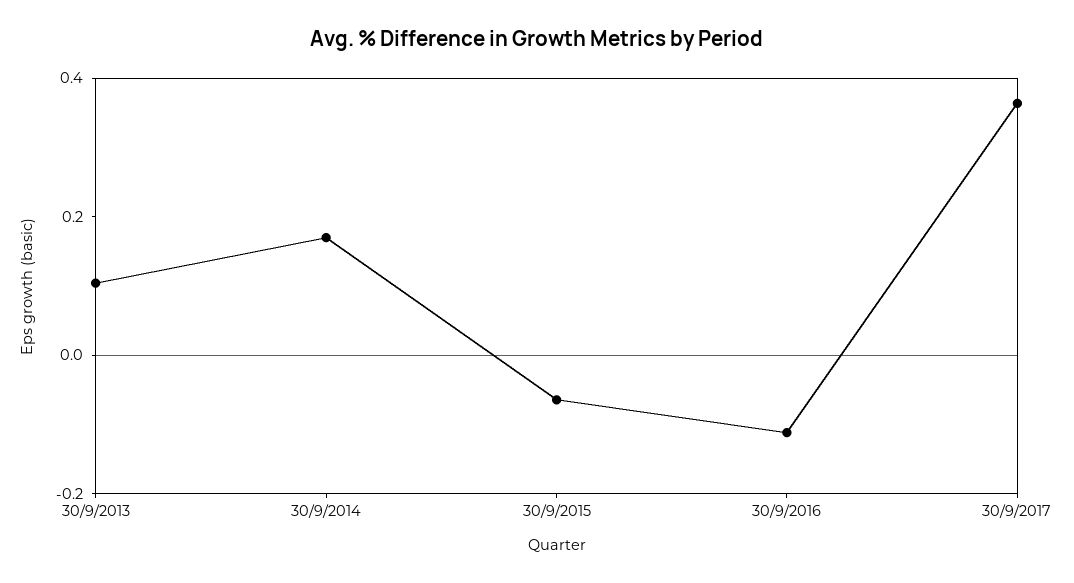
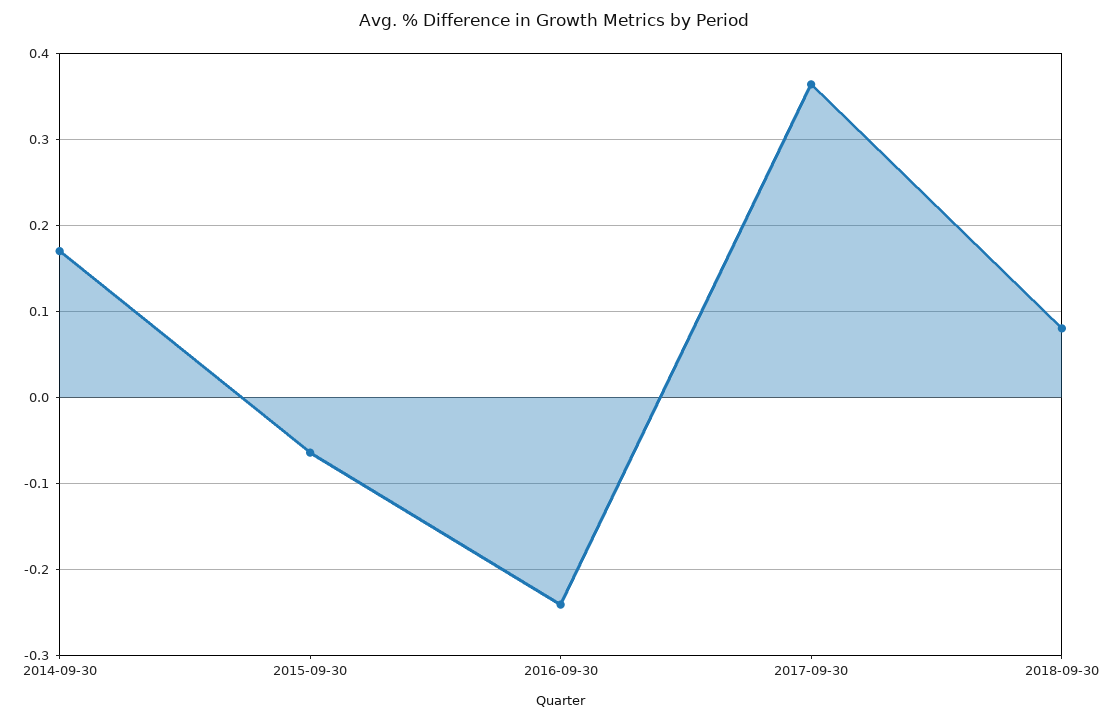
30/9/2013: 0.1 -> none
30/9/2016: -0.1 -> -0.24
2018-09-30: none -> 0.08

